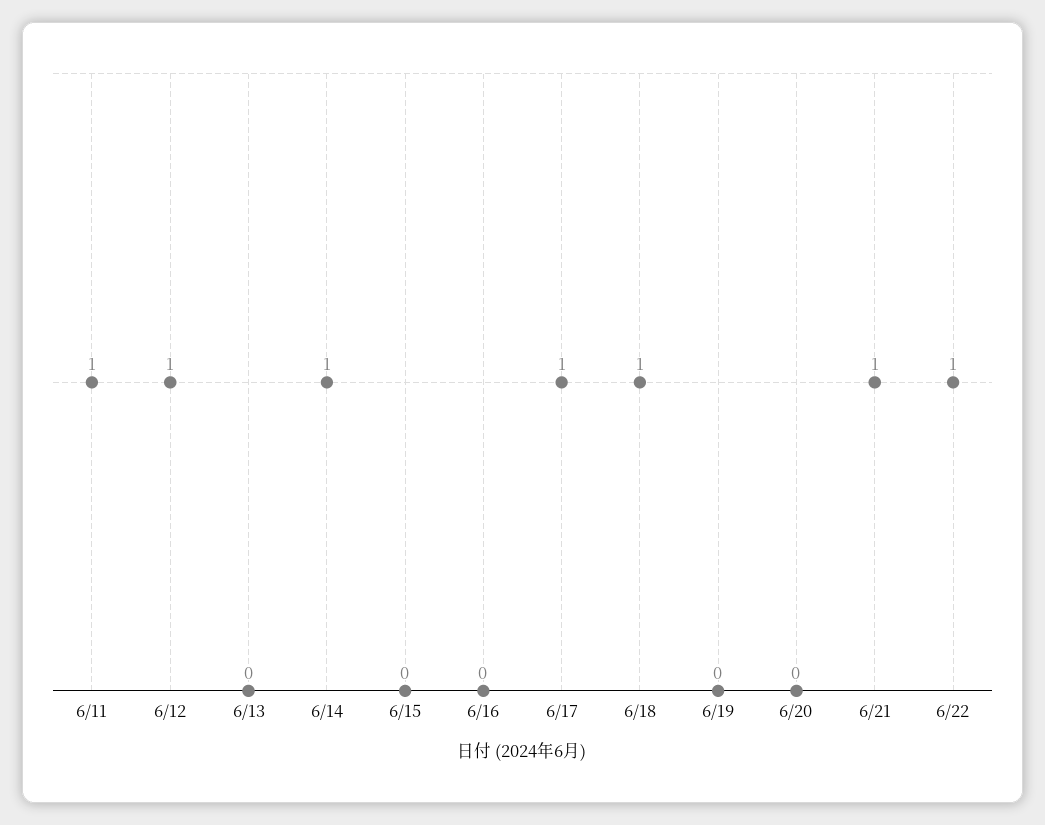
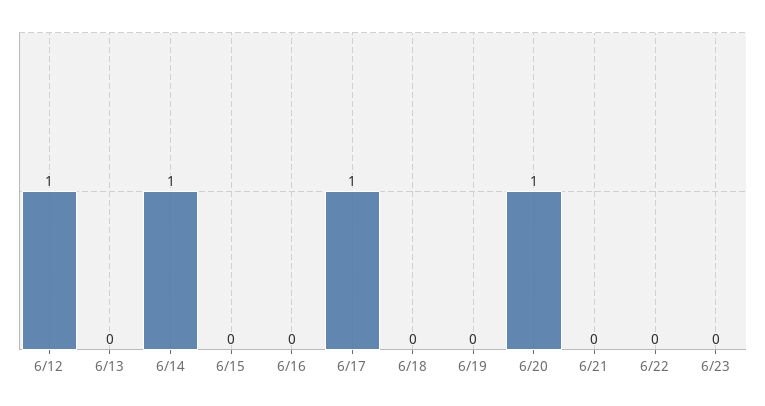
6/11: 1 -> none
6/18: 1 -> 0
6/20: 0 -> 1
6/21: 1 -> 0
6/22: 1 -> 0
6/23: none -> 0

